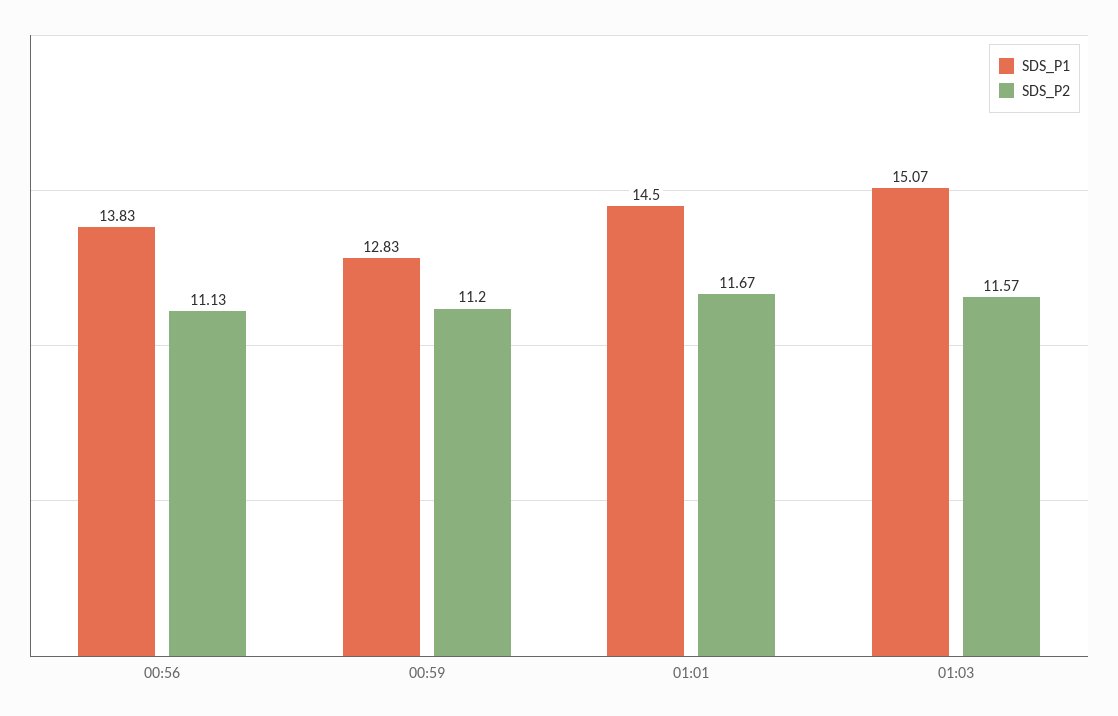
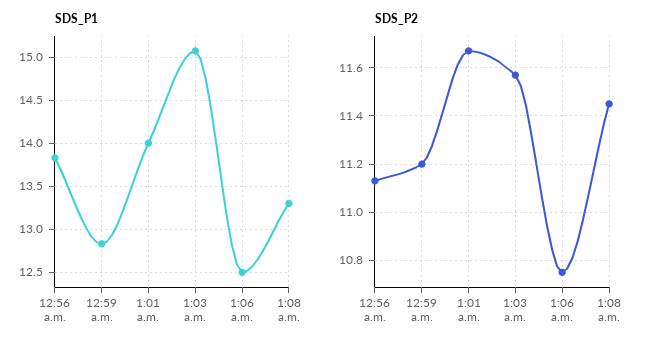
SDS_P1, 01:01: 14.5 -> 14
SDS_P1, 1:06 a.m.: none -> 12.5
SDS_P1, 1:08 a.m.: none -> 13.3
SDS_P2, 1:06 a.m.: none -> 10.75
SDS_P2, 1:08 a.m.: none -> 11.45

